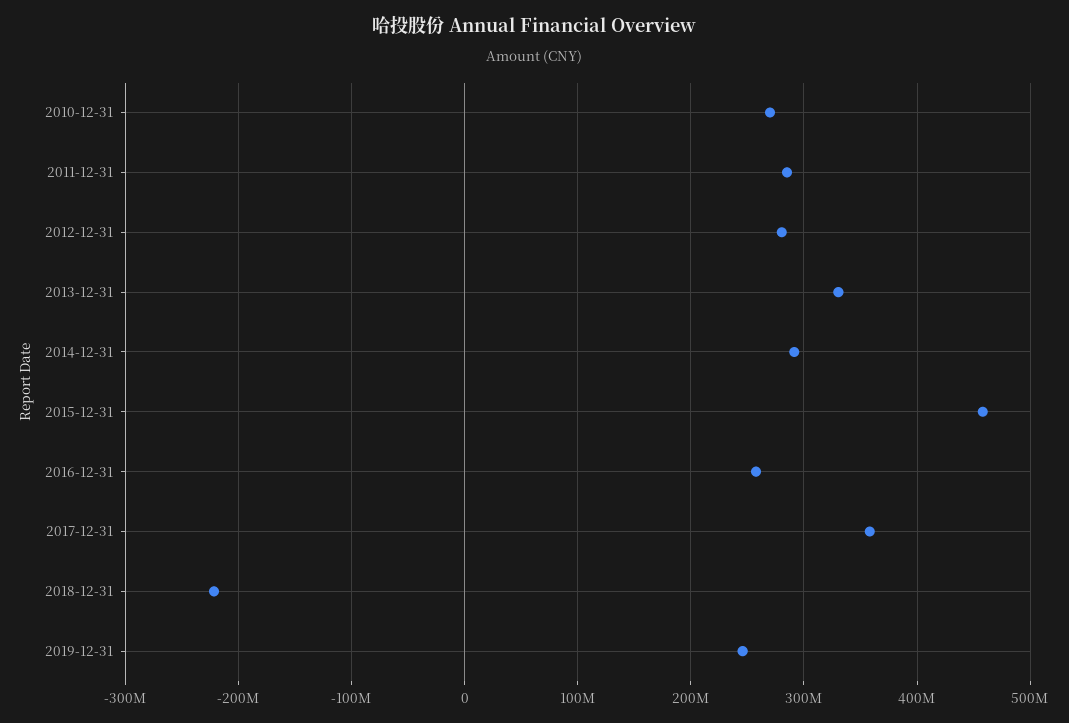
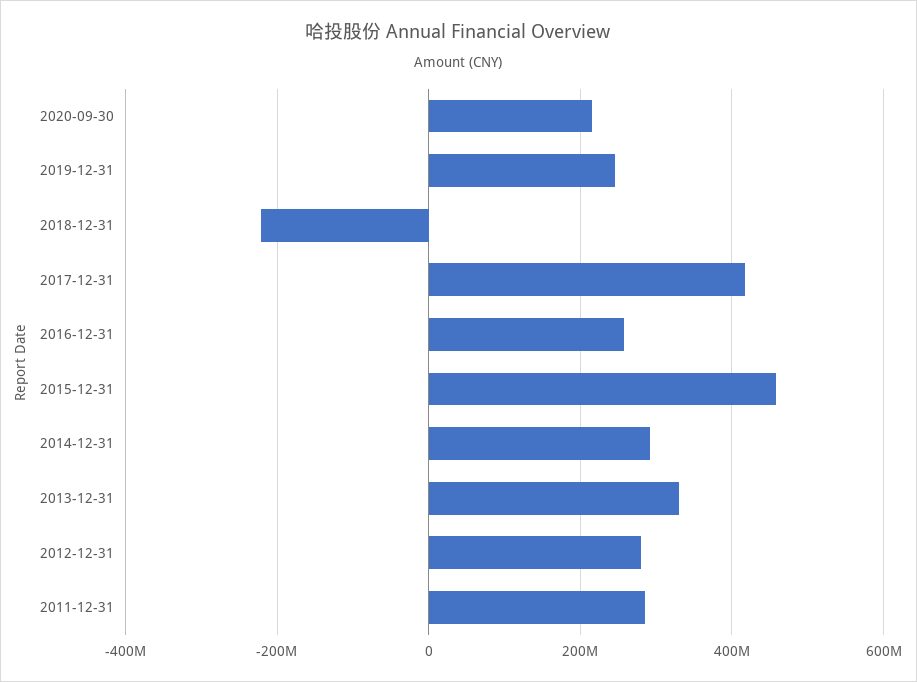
2010-12-31: 270000000 -> none
2017-12-31: 360000000 -> 420000000
2020-09-30: none -> 220000000

